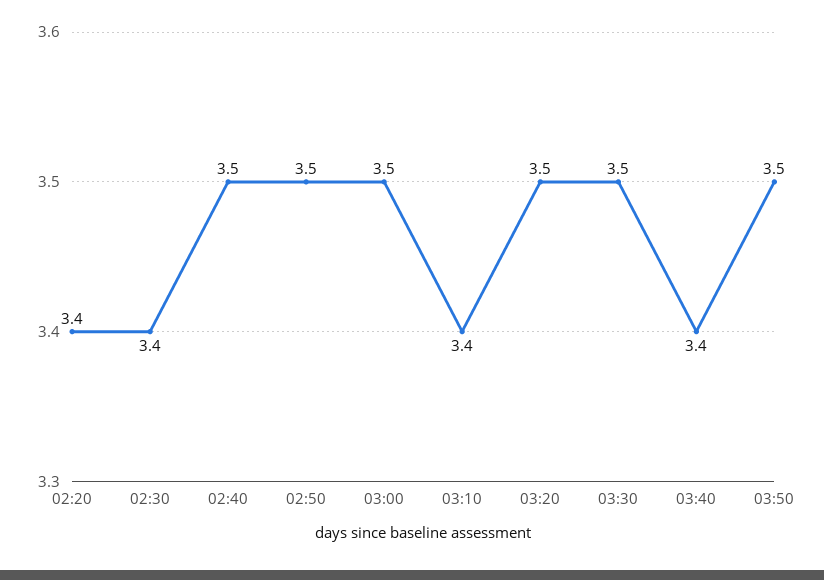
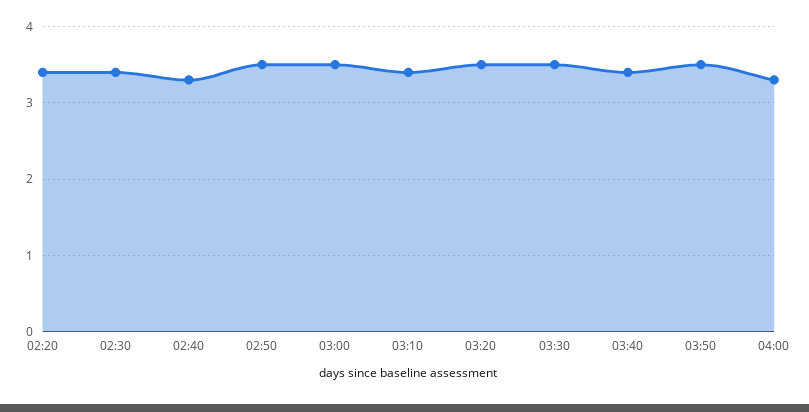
02:40: 3.5 -> 3.3
04:00: none -> 3.3

